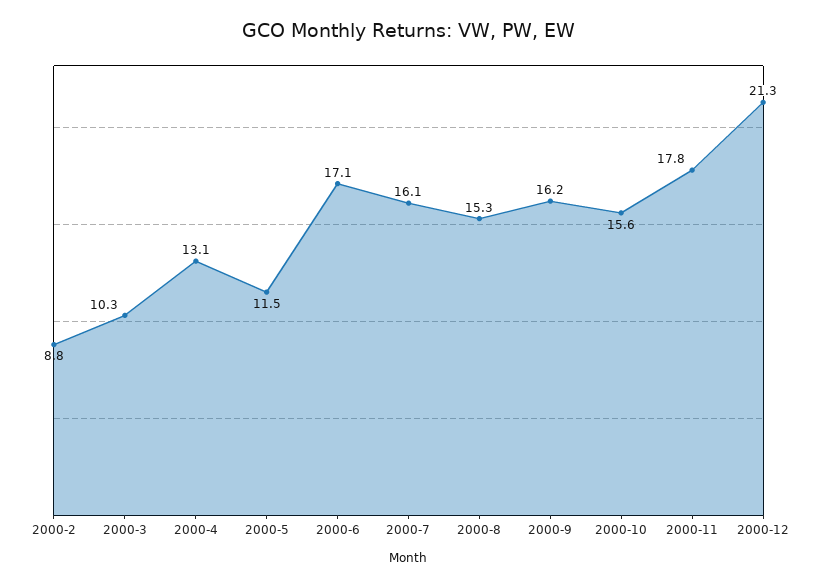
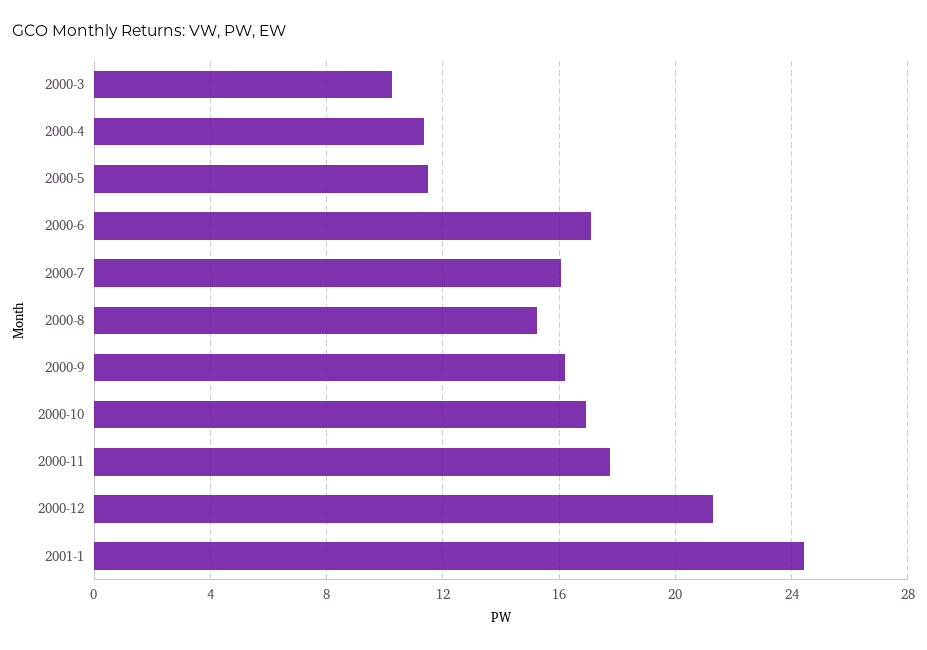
2000-2: 8.8 -> none
2000-4: 13.1 -> 11.5
2000-10: 15.6 -> 17
2001-1: none -> 24.5

